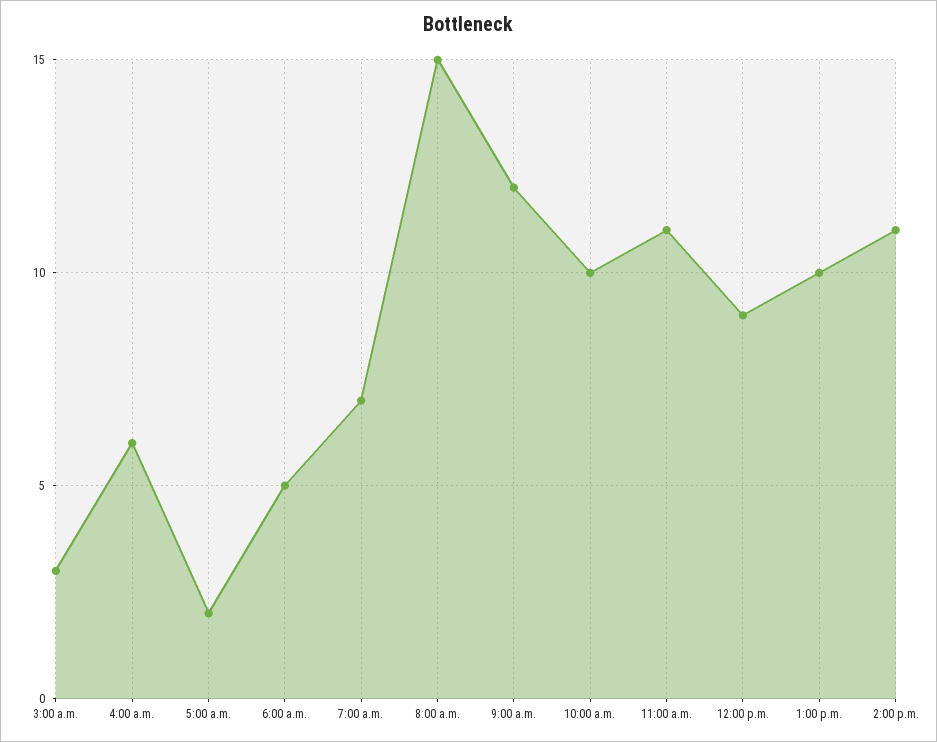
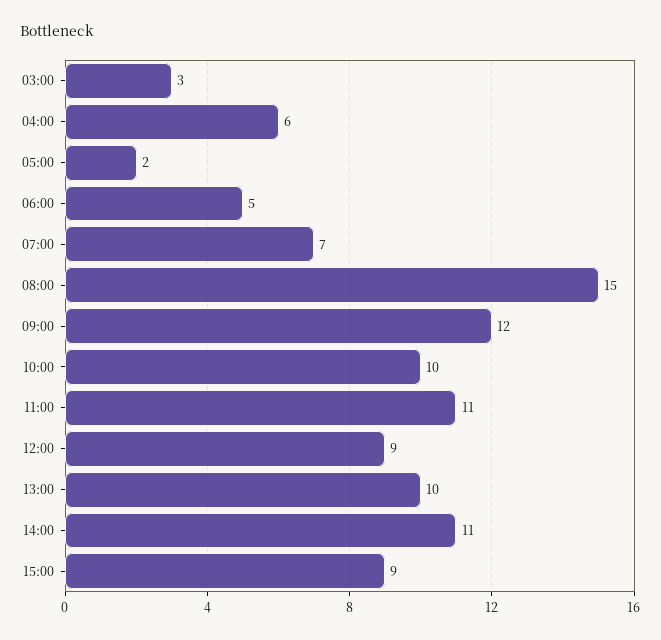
15:00: none -> 9

